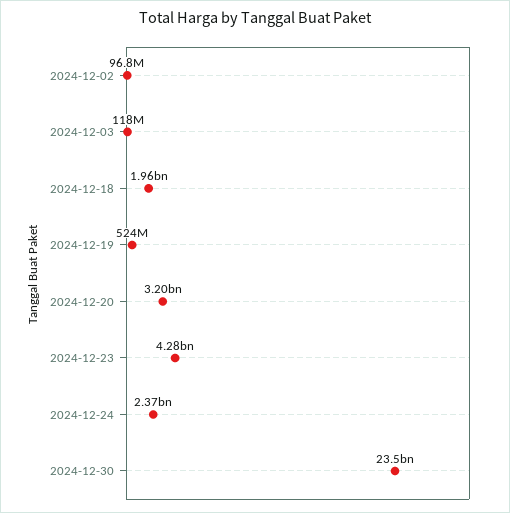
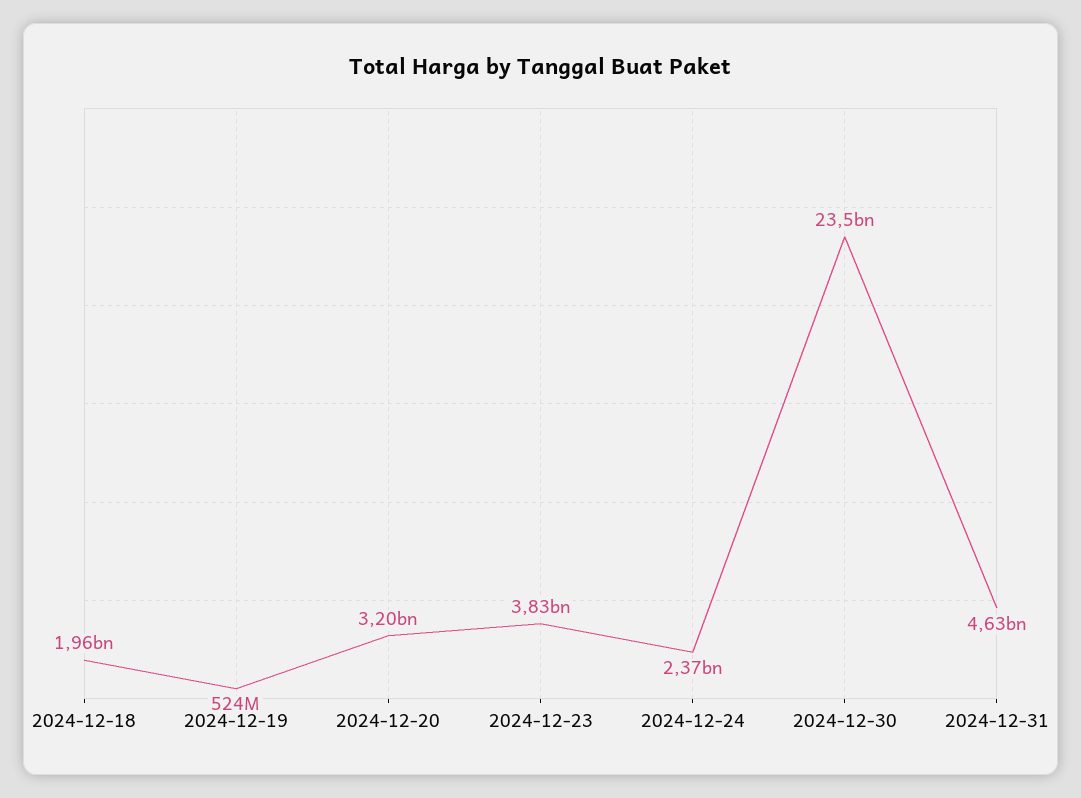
2024-12-02: 96800000 -> none
2024-12-03: 118000000 -> none
2024-12-23: 4280000000 -> 3830000000
2024-12-31: none -> 4630000000

